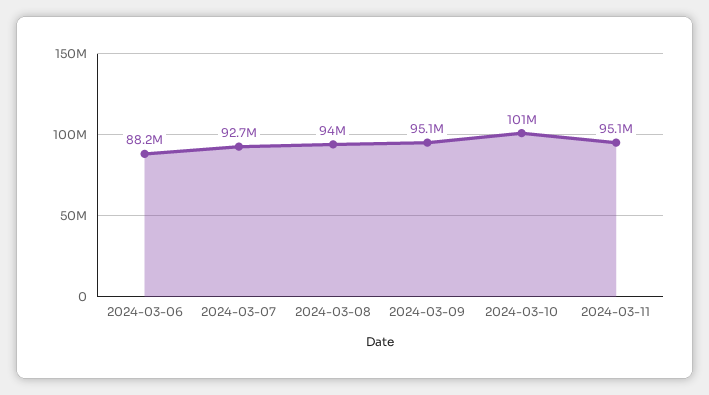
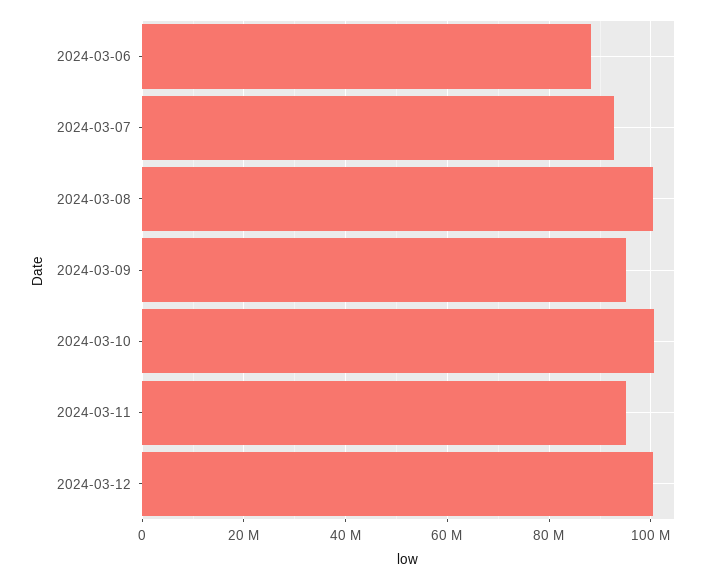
2024-03-08: 94000000 -> 100000000
2024-03-12: none -> 100000000

